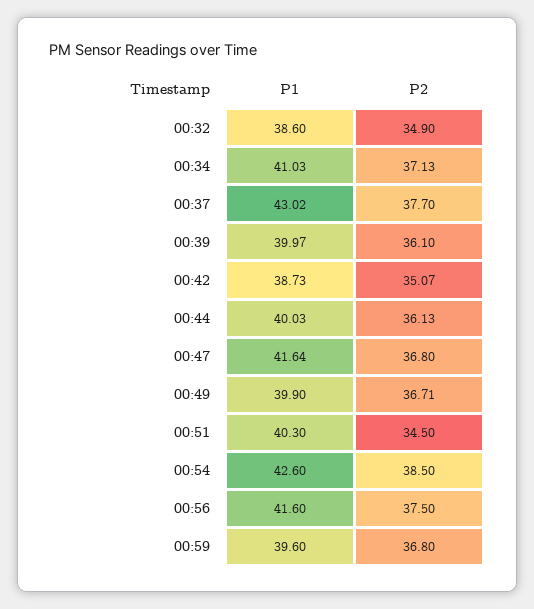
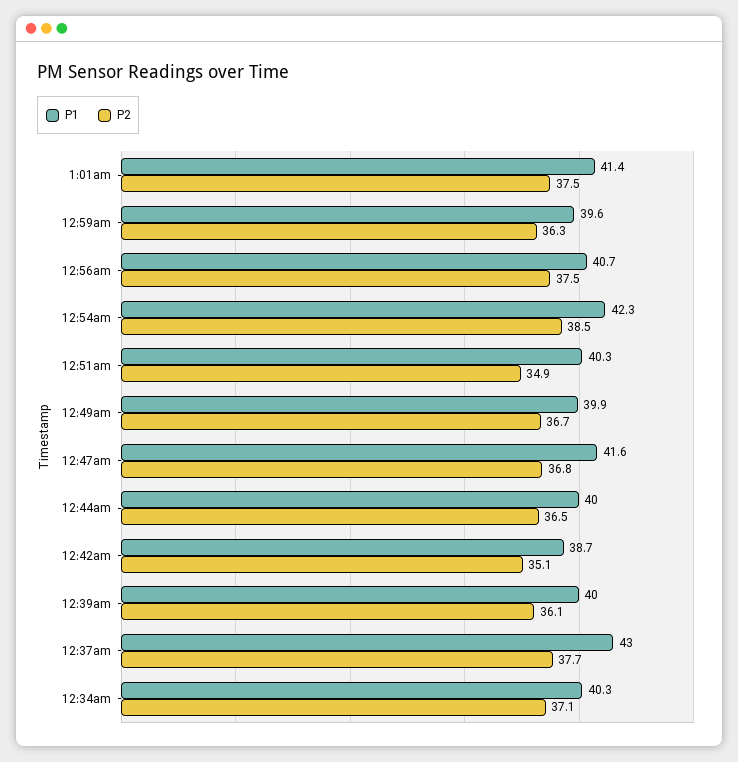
P1, 00:32: 38.6 -> none
P2, 00:32: 34.9 -> none
P1, 00:34: 41.03 -> 40.3
P2, 00:44: 36.13 -> 36.5
P2, 00:51: 34.5 -> 34.9
P1, 00:54: 42.6 -> 42.3
P1, 00:56: 41.6 -> 40.7
P2, 00:59: 36.8 -> 36.3
P1, 1:01am: none -> 41.4
P2, 1:01am: none -> 37.5

